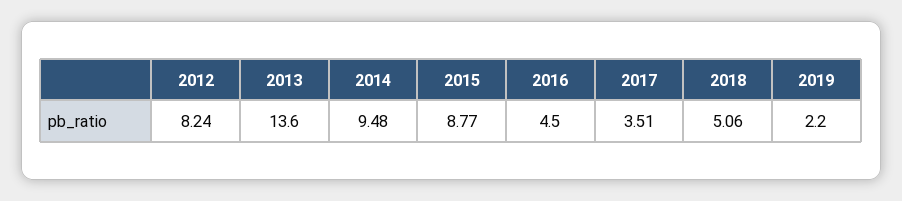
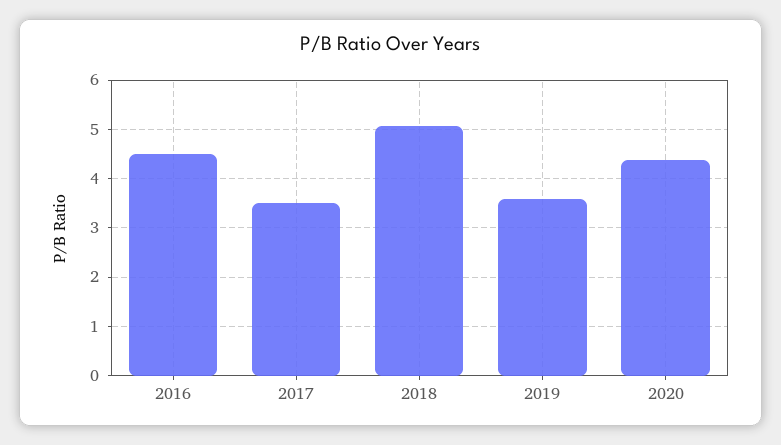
2012: 8.24 -> none
2013: 13.6 -> none
2014: 9.48 -> none
2015: 8.77 -> none
2019: 2.2 -> 3.6
2020: none -> 4.4

